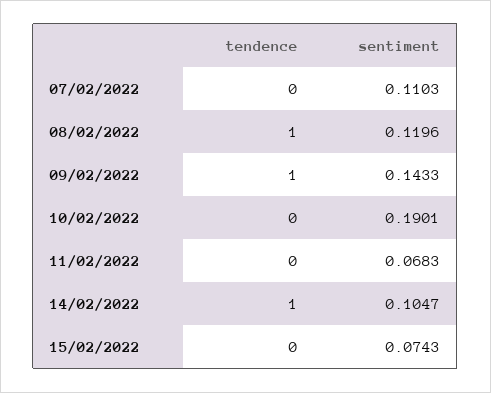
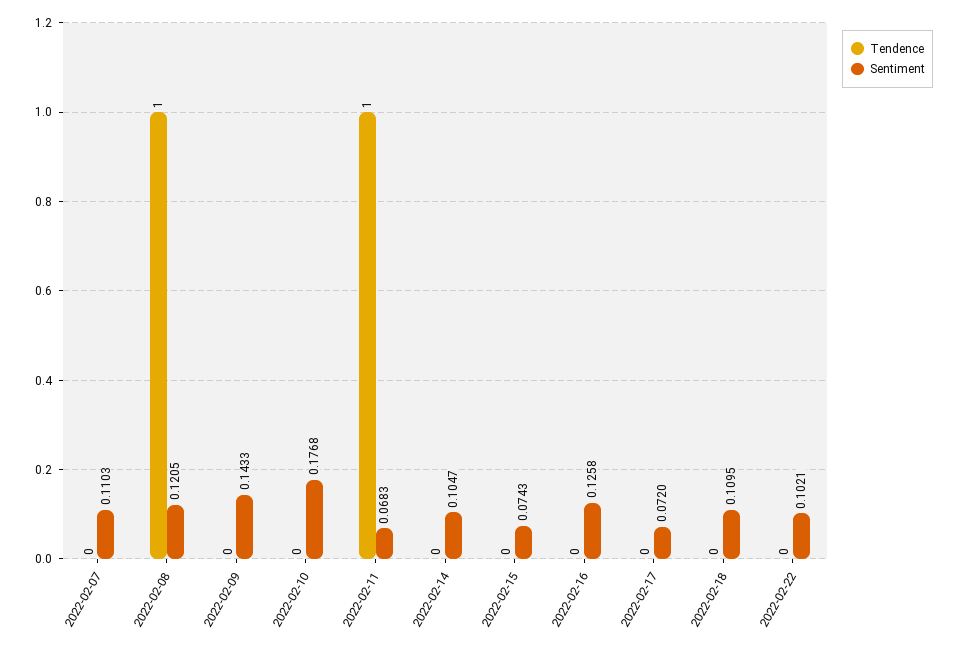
sentiment, 08/02/2022: 0.1196 -> 0.1205
tendence, 09/02/2022: 1 -> 0
sentiment, 10/02/2022: 0.1901 -> 0.1768
tendence, 11/02/2022: 0 -> 1
tendence, 14/02/2022: 1 -> 0
tendence, 2022-02-16: none -> 0
sentiment, 2022-02-16: none -> 0.1258
tendence, 2022-02-17: none -> 0
sentiment, 2022-02-17: none -> 0.072
tendence, 2022-02-18: none -> 0
sentiment, 2022-02-18: none -> 0.1095
tendence, 2022-02-22: none -> 0
sentiment, 2022-02-22: none -> 0.1021

